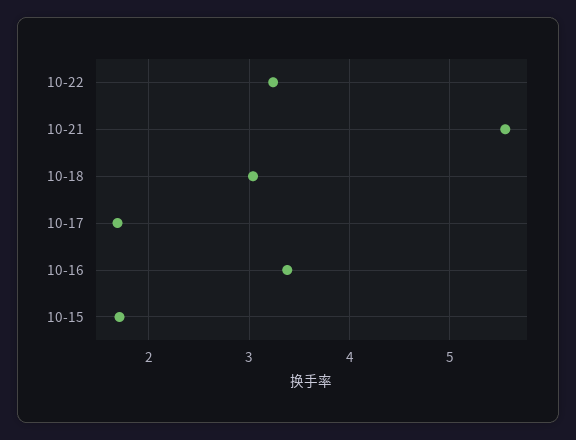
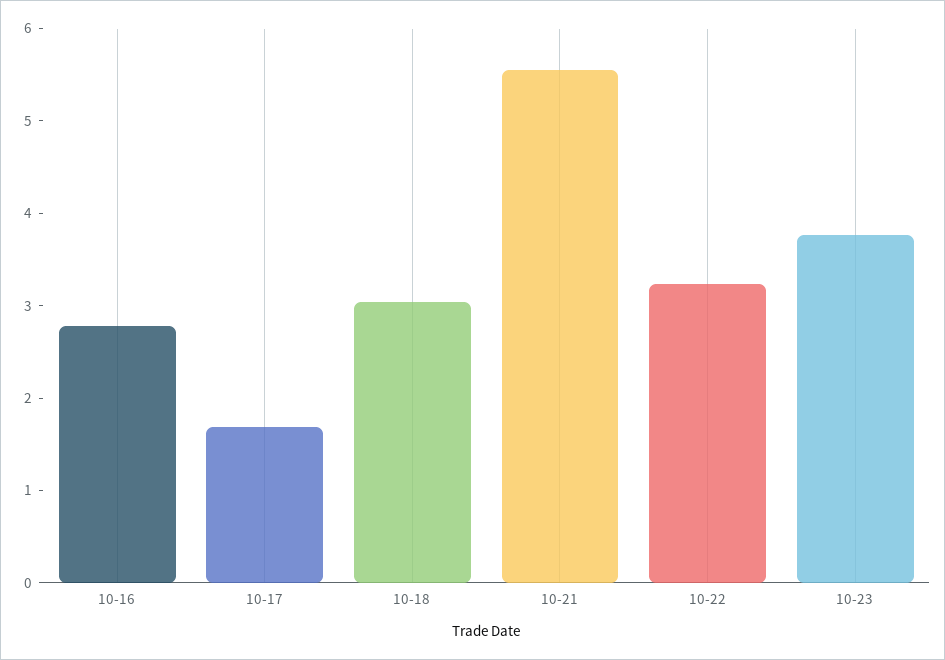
10-16: 3.4 -> 2.8
10-15: 1.7 -> none
10-23: none -> 3.8

